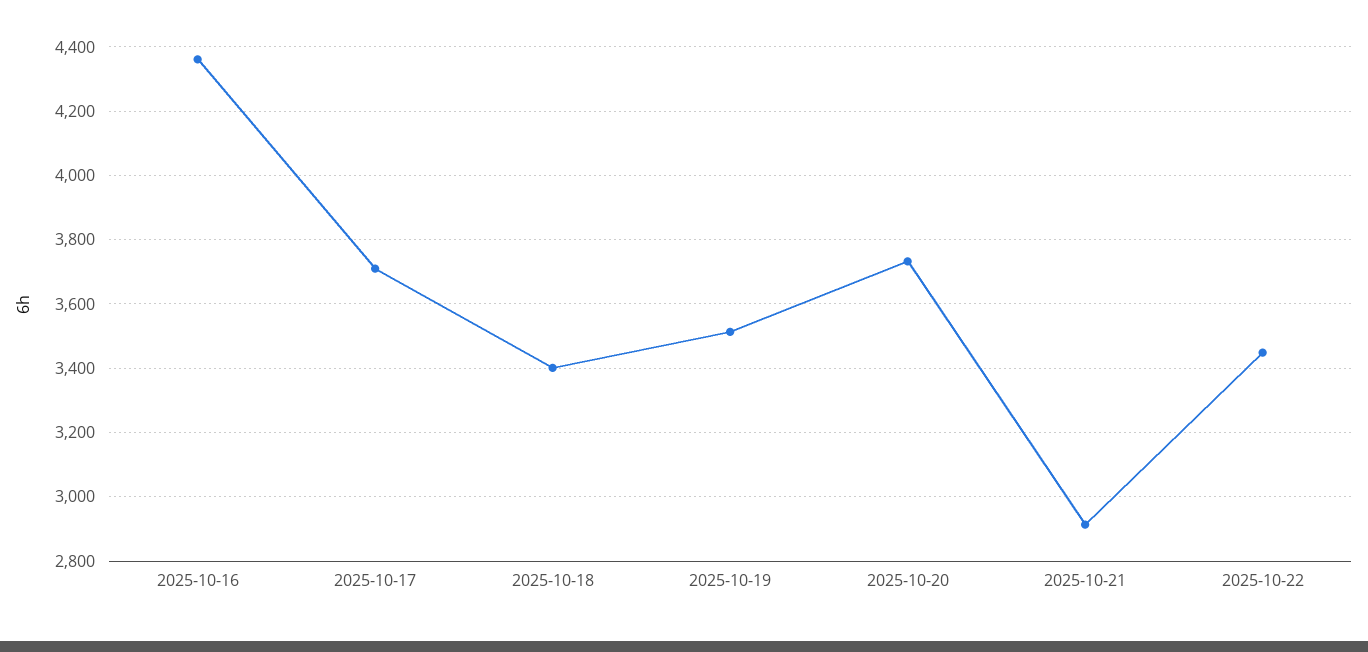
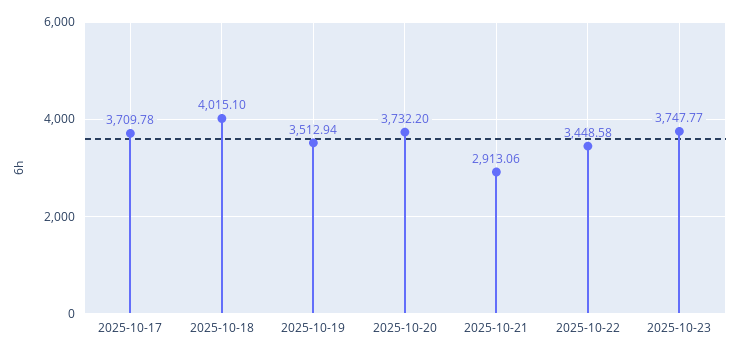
2025-10-16: 4360 -> none
2025-10-18: 3400 -> 4015.1
2025-10-23: none -> 3747.77

